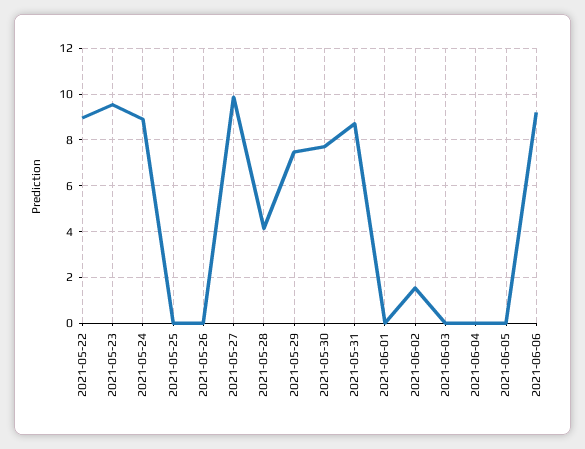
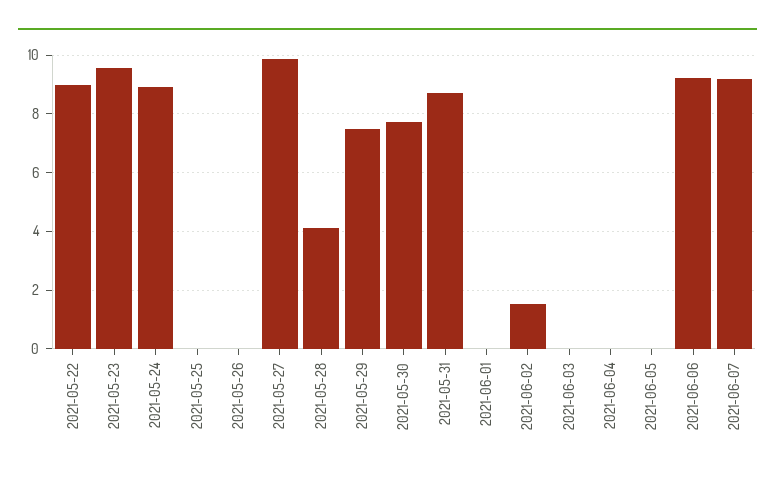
2021-06-07: none -> 9.25

